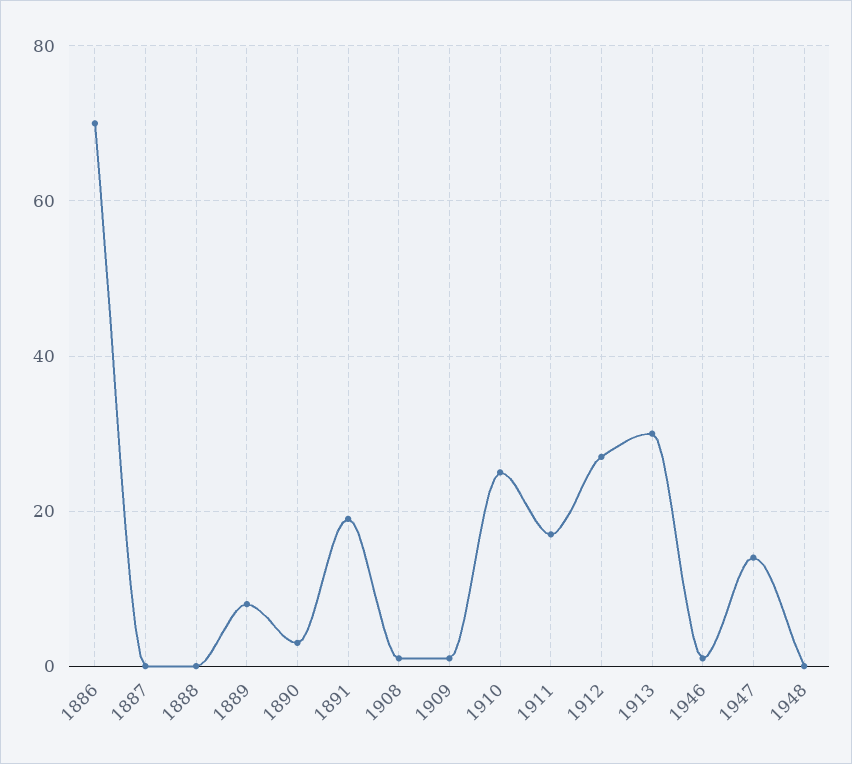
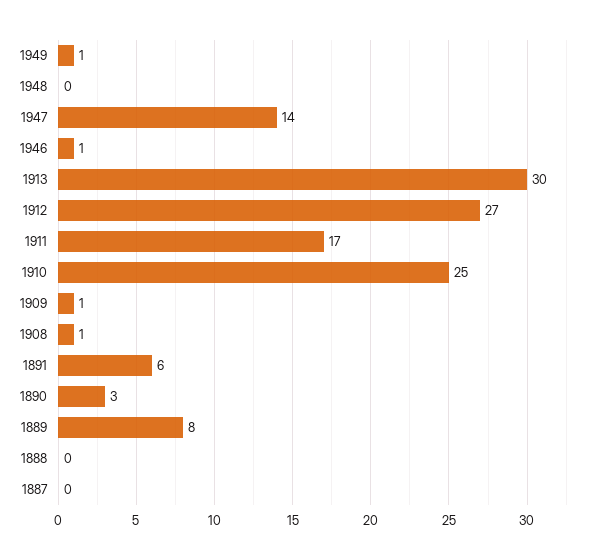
1886: 70 -> none
1891: 20 -> 6
1949: none -> 1

